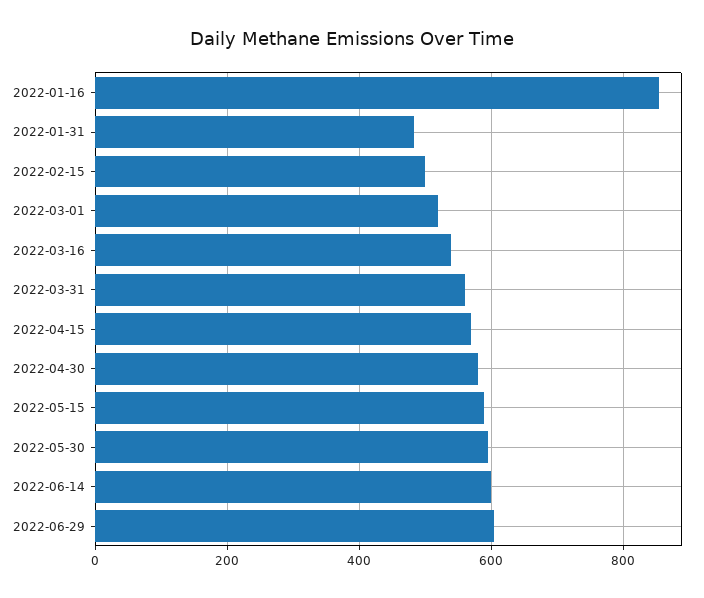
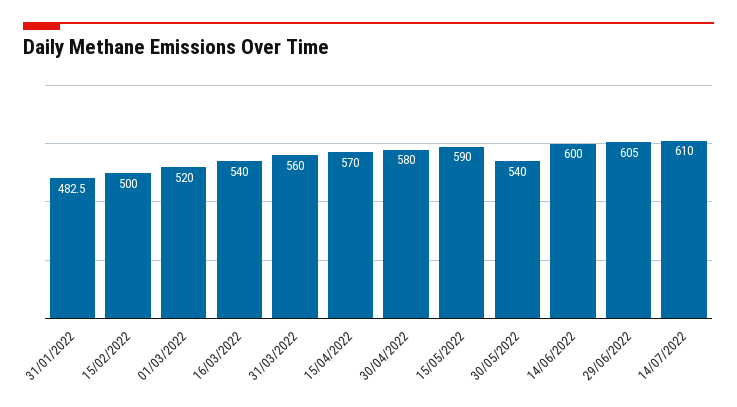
2022-01-16: 860 -> none
2022-05-30: 600 -> 540
14/07/2022: none -> 610

